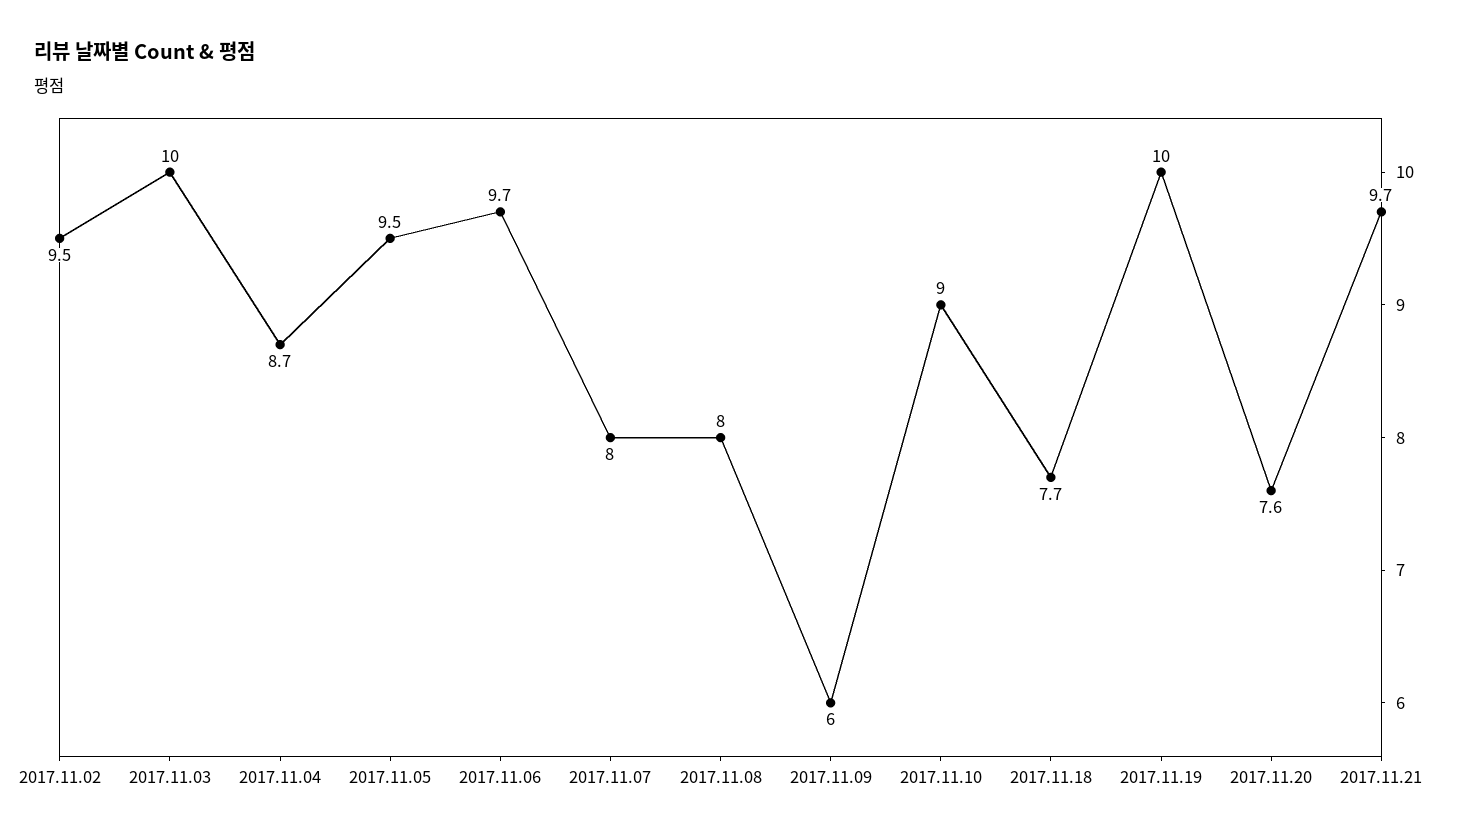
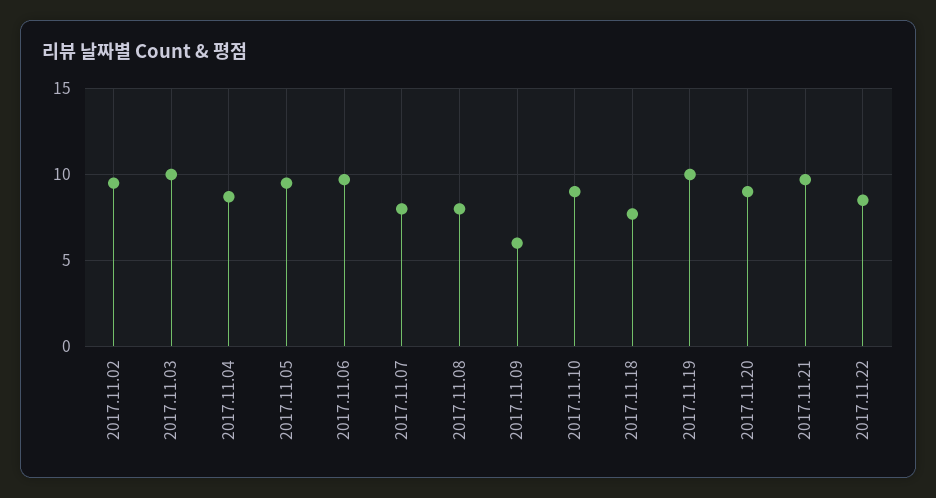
2017.11.20: 7.6 -> 9
2017.11.22: none -> 8.5

